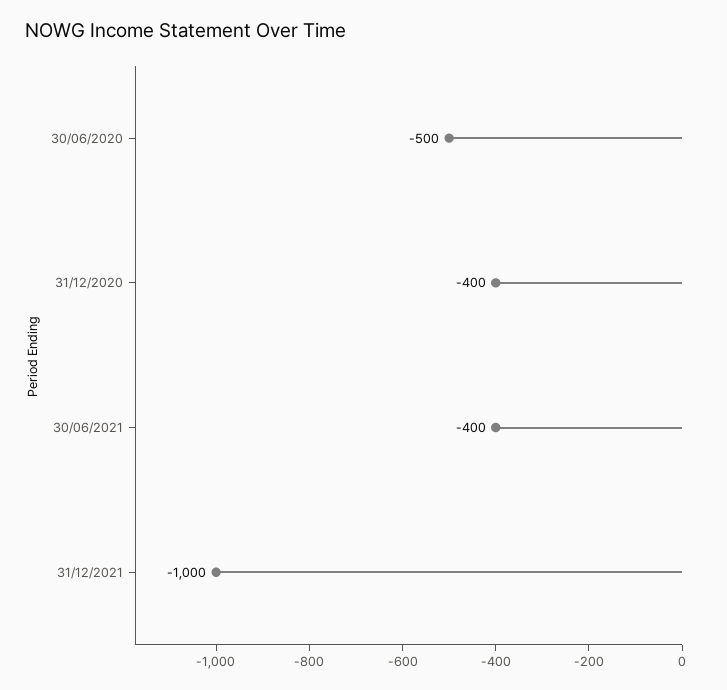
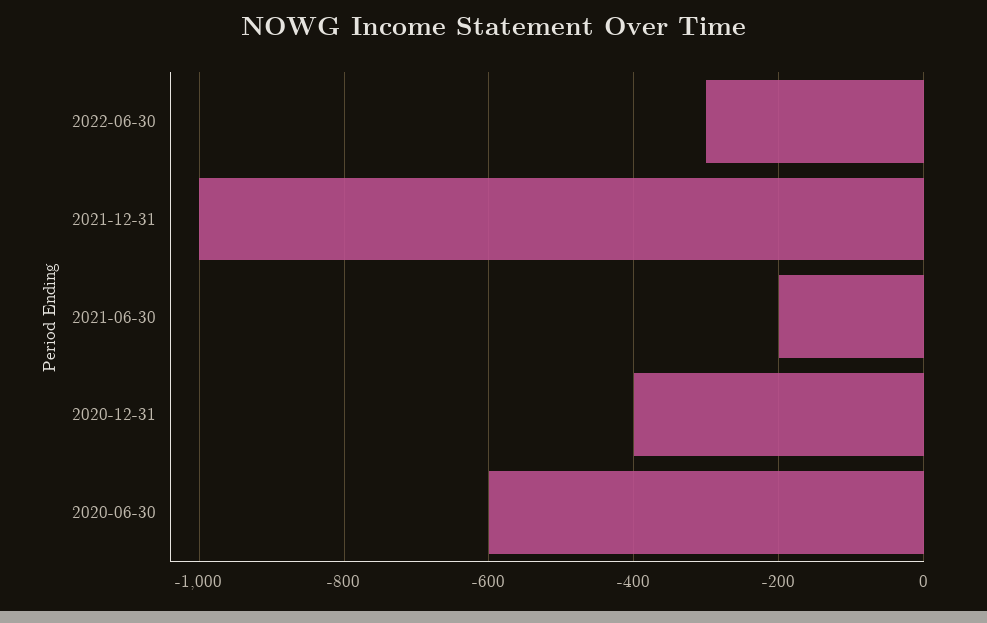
30/06/2020: -500 -> -600
30/06/2021: -400 -> -200
2022-06-30: none -> -300

